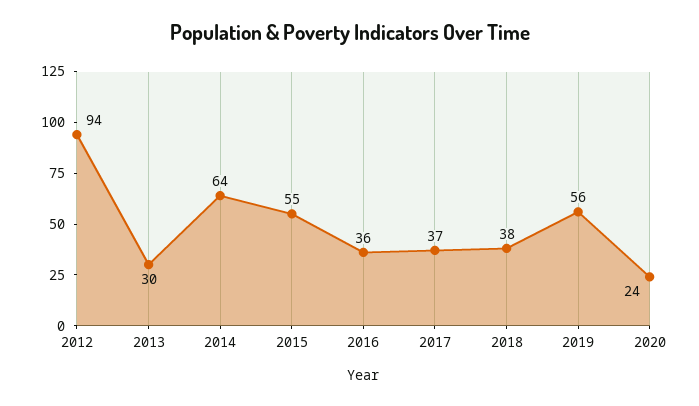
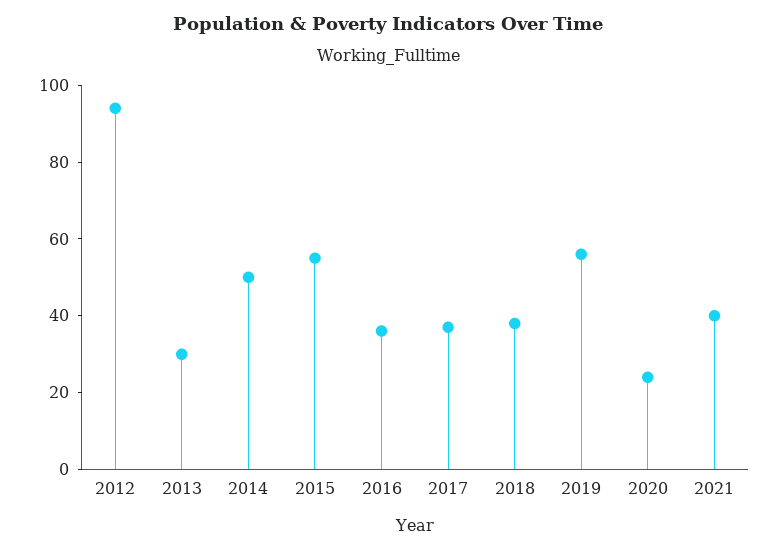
2014: 64 -> 50
2021: none -> 40

